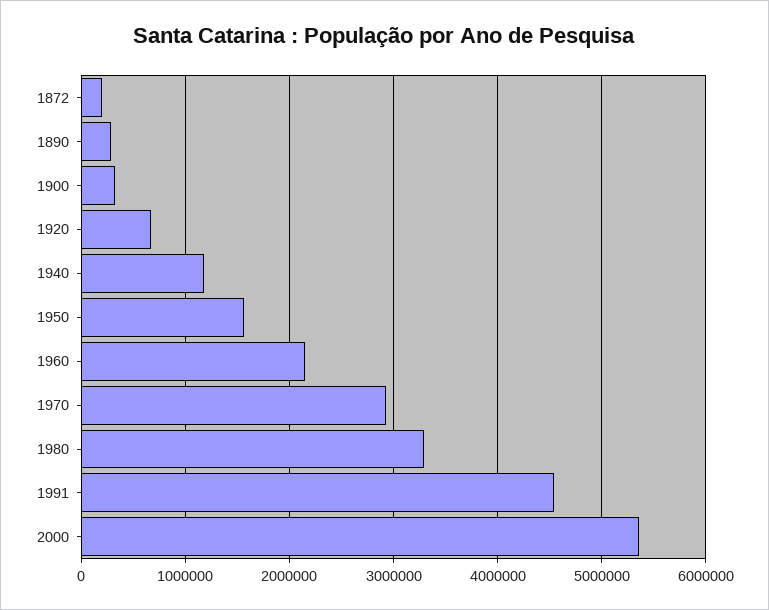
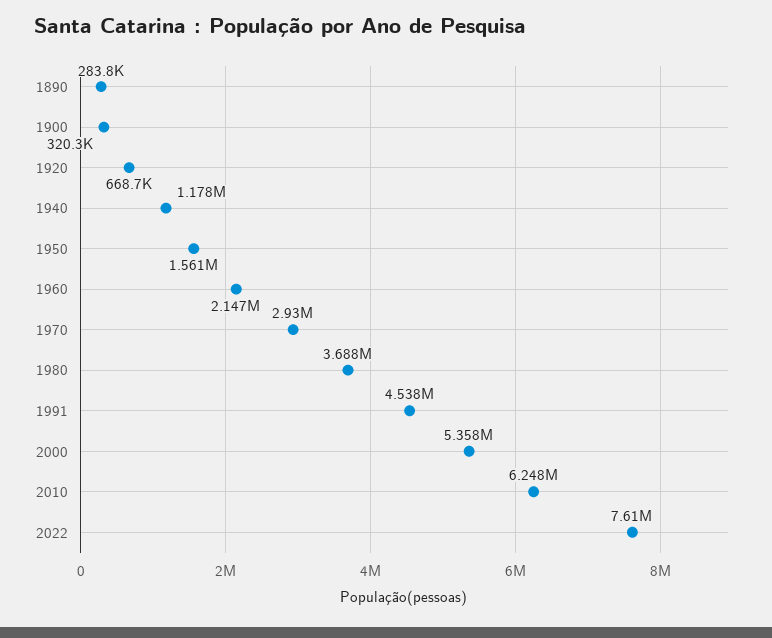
1872: 200000 -> none
1980: 3300000 -> 3688000
2010: none -> 6248000
2022: none -> 7610000

